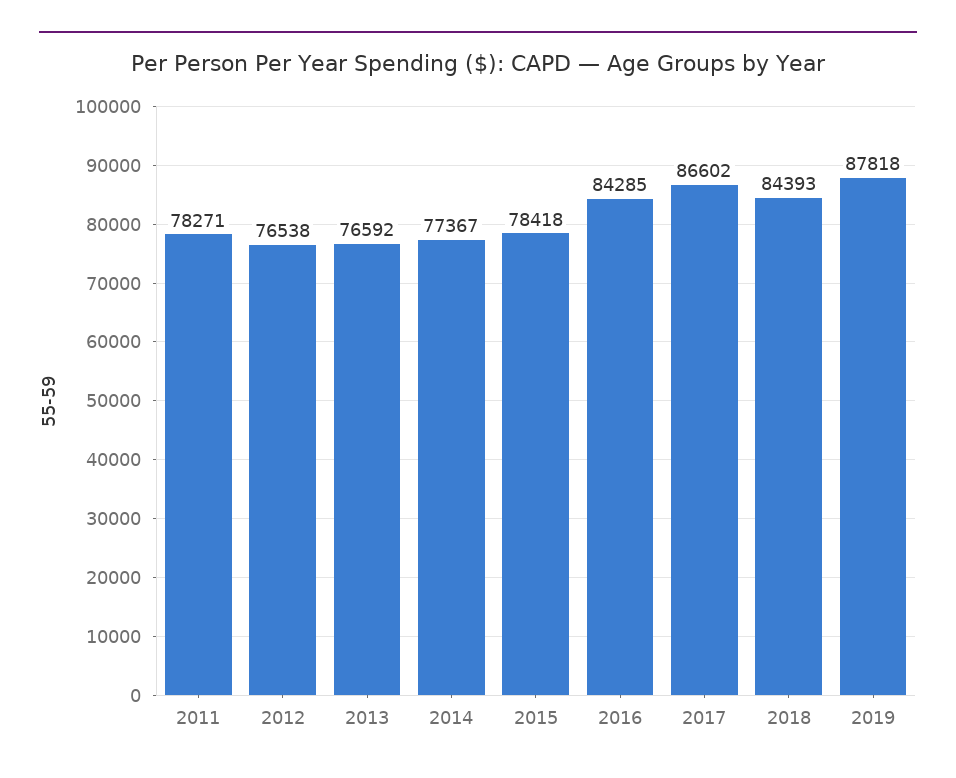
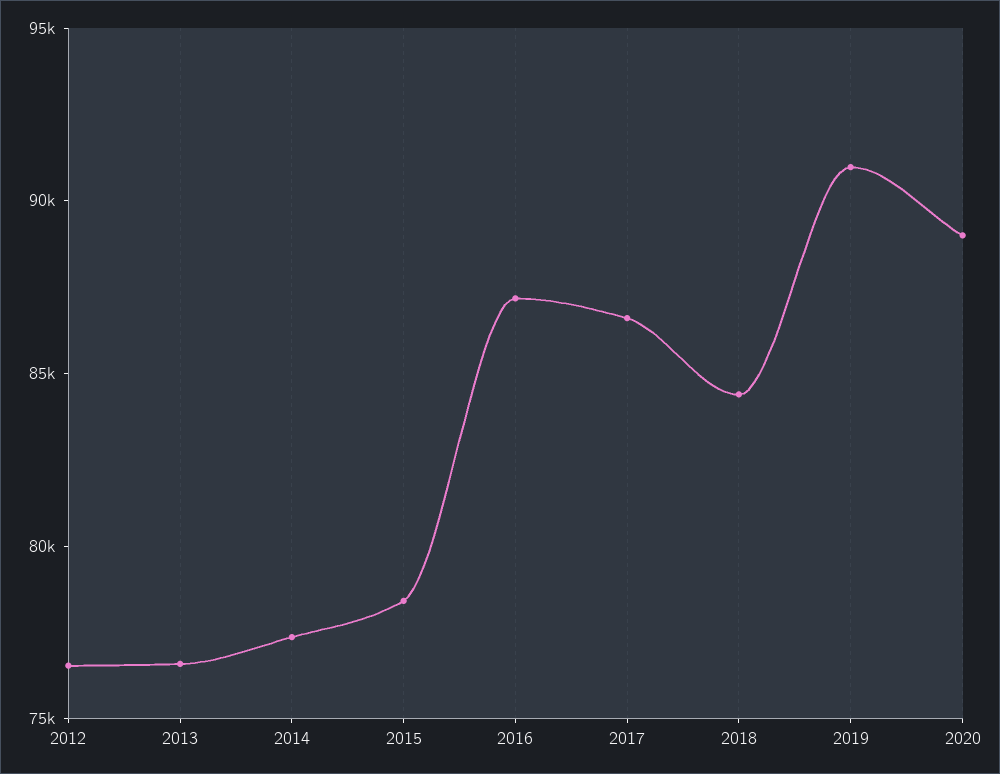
2011: 78271 -> none
2016: 84285 -> 87000
2019: 87818 -> 91000
2020: none -> 89000

